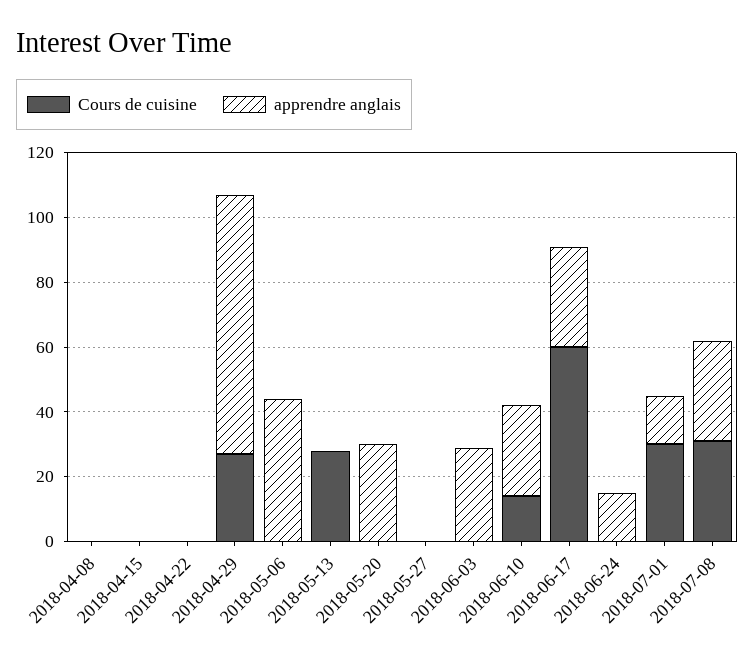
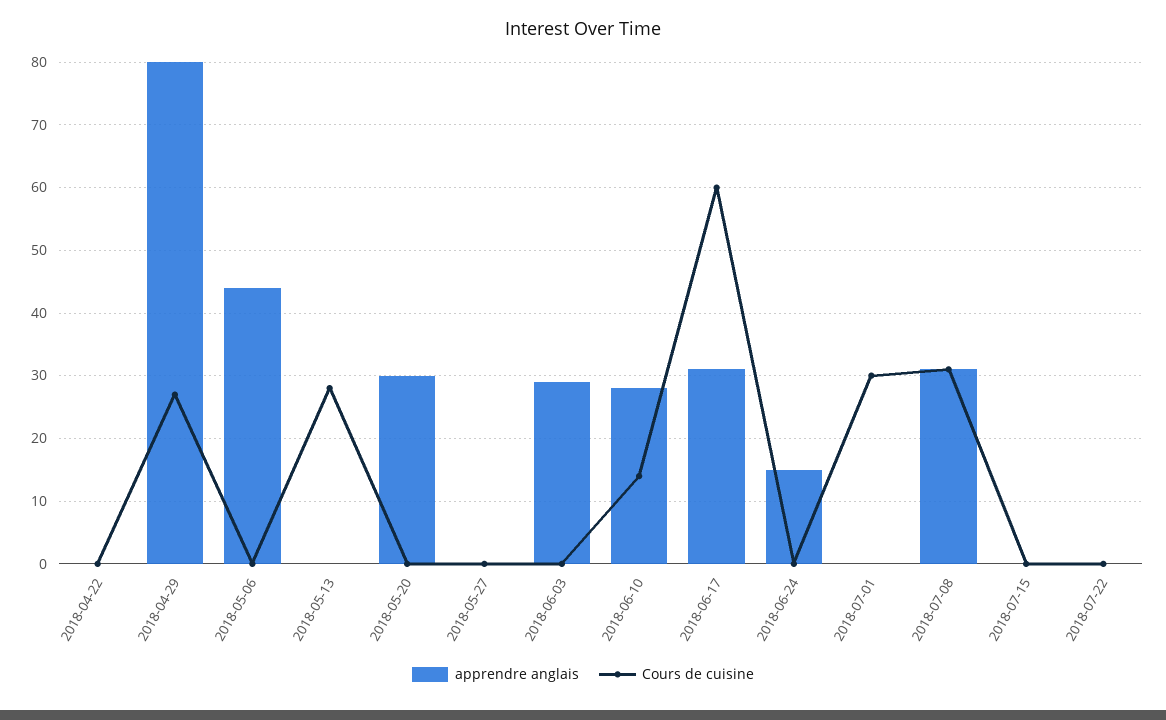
Cours de cuisine, 2018-04-08: 0 -> none
apprendre anglais, 2018-04-08: 0 -> none
Cours de cuisine, 2018-04-15: 0 -> none
apprendre anglais, 2018-04-15: 0 -> none
apprendre anglais, 2018-07-01: 15 -> 0
apprendre anglais, 2018-07-15: none -> 0
Cours de cuisine, 2018-07-15: none -> 0
apprendre anglais, 2018-07-22: none -> 0
Cours de cuisine, 2018-07-22: none -> 0

